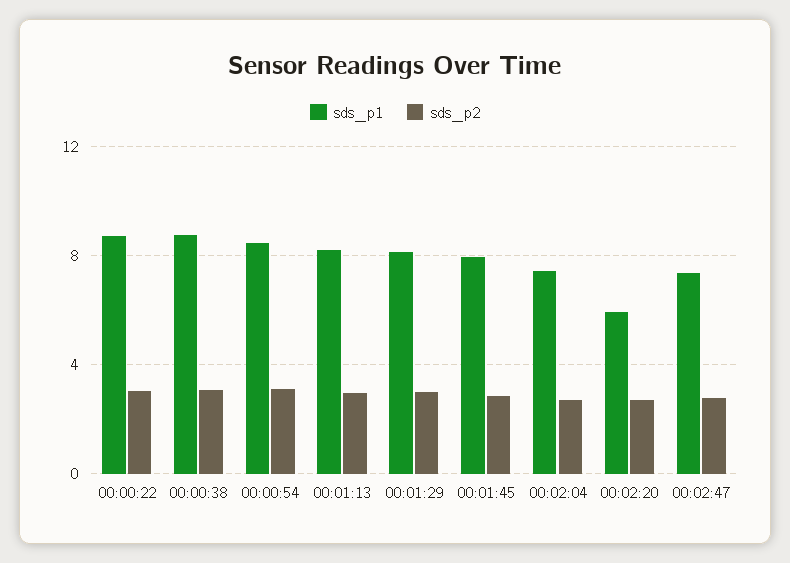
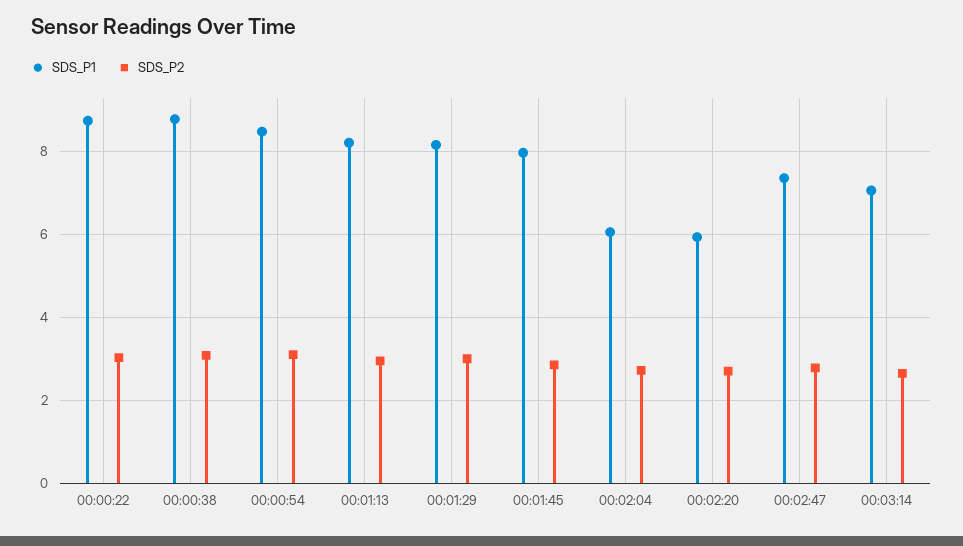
sds_p1, 00:02:04: 7.5 -> 6
sds_p1, 00:03:14: none -> 7
sds_p2, 00:03:14: none -> 2.6

